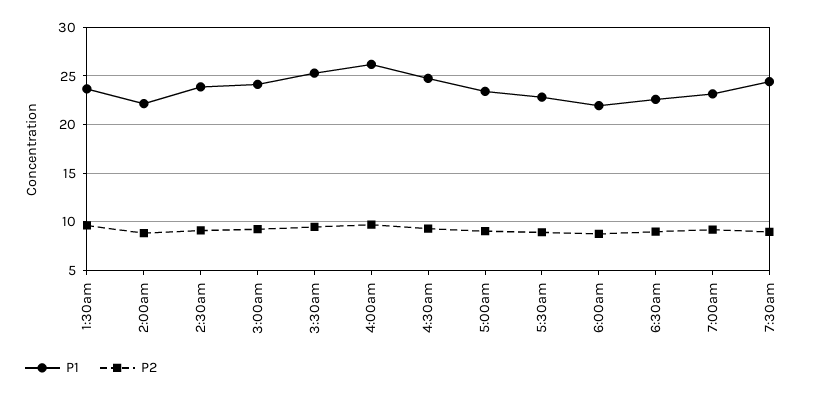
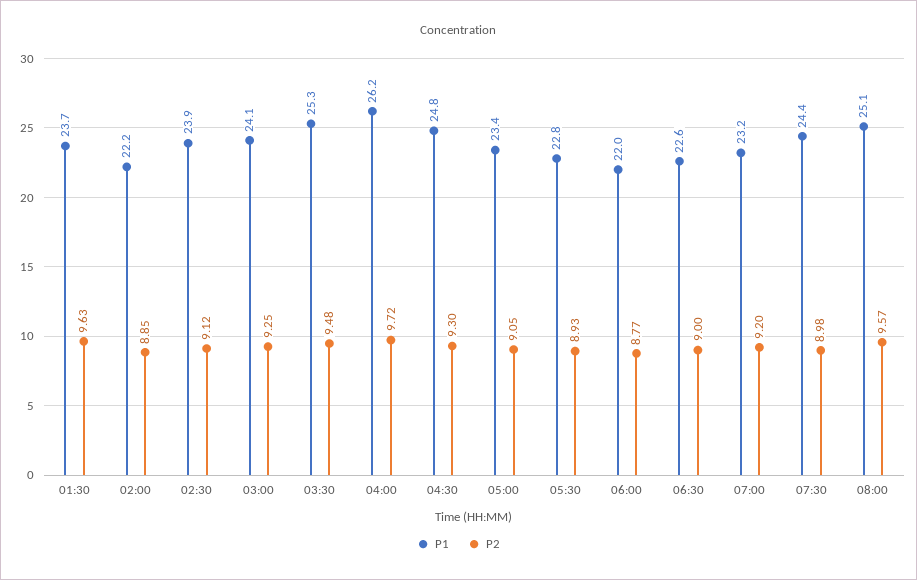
P1, 08:00: none -> 25.1
P2, 08:00: none -> 9.57

